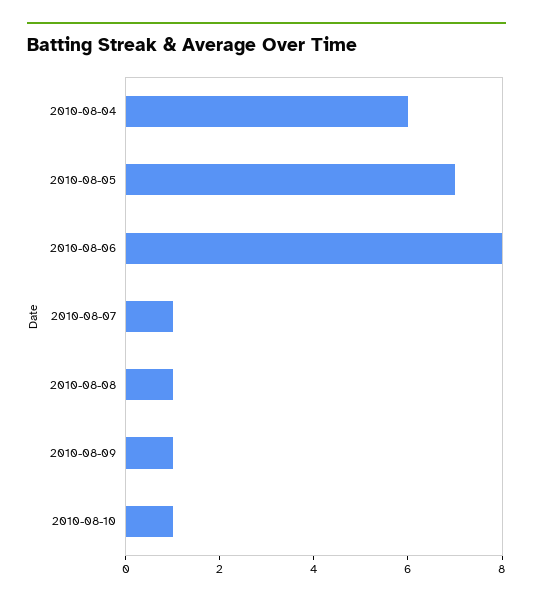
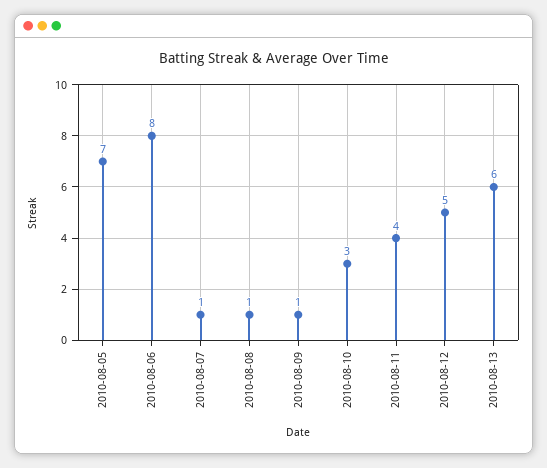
2010-08-04: 6 -> none
2010-08-10: 1 -> 3
2010-08-11: none -> 4
2010-08-12: none -> 5
2010-08-13: none -> 6

